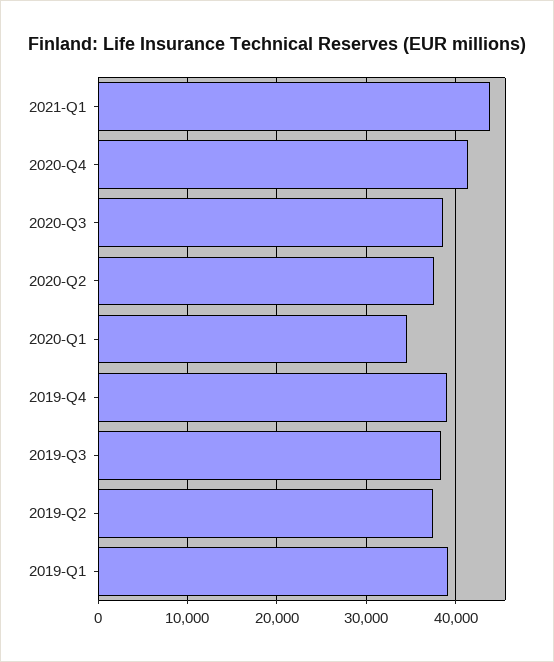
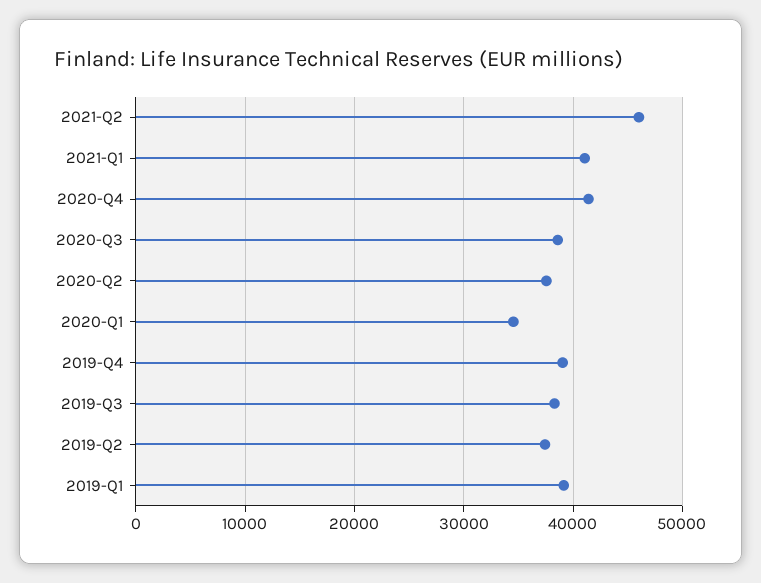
2021-Q1: 44000 -> 41000
2021-Q2: none -> 46000

